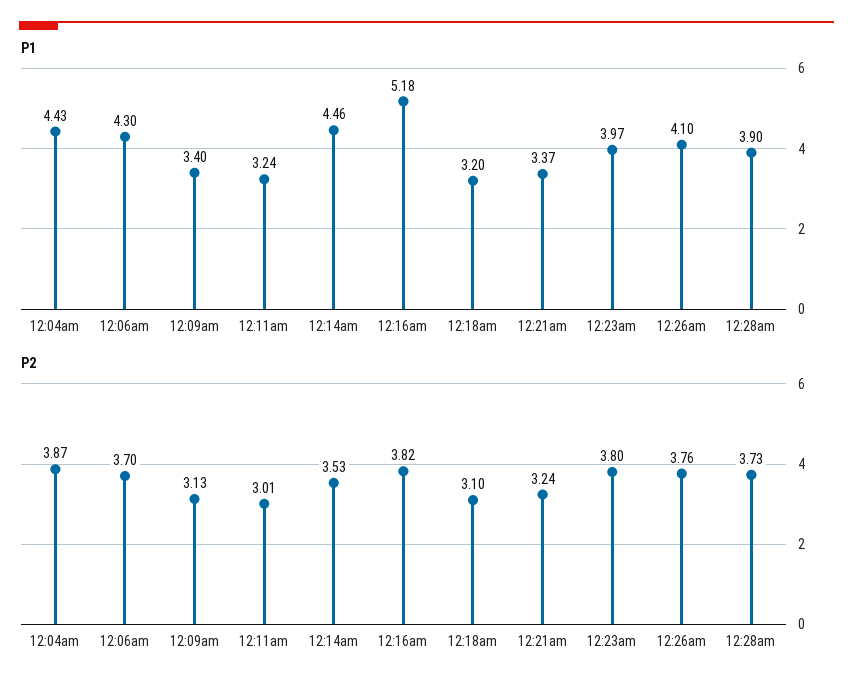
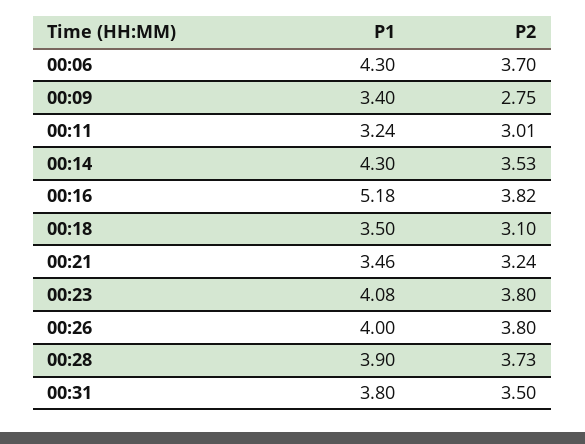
P1, 12:04am: 4.43 -> none
P1, 12:14am: 4.46 -> 4.3
P1, 12:18am: 3.2 -> 3.5
P1, 12:21am: 3.37 -> 3.46
P1, 12:23am: 3.97 -> 4.08
P1, 12:26am: 4.1 -> 4
P2, 12:04am: 3.87 -> none
P2, 12:09am: 3.13 -> 2.75
P2, 12:26am: 3.76 -> 3.8
P1, 00:31: none -> 3.8
P2, 00:31: none -> 3.5

